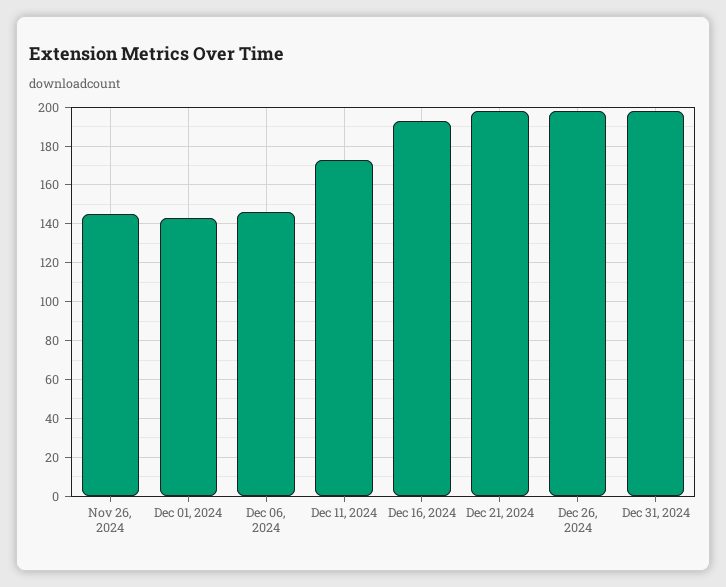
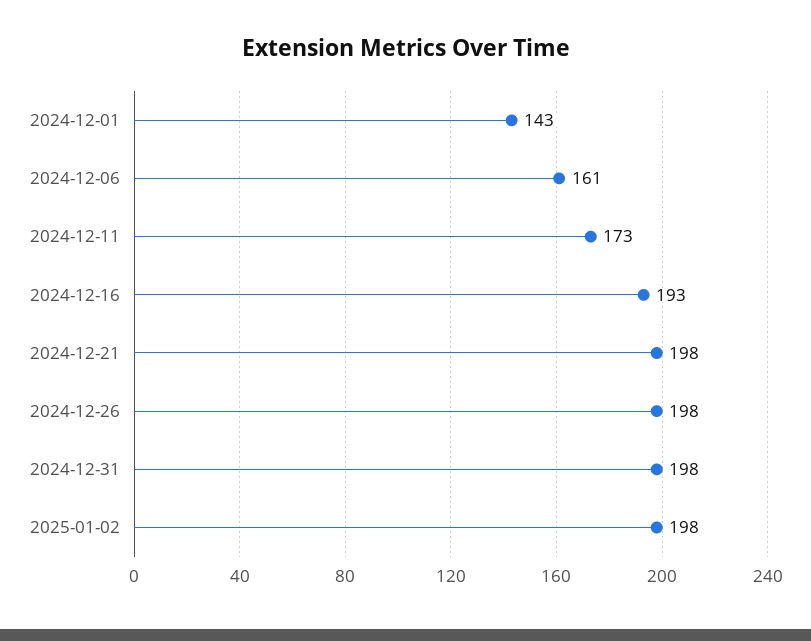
Nov 26, 2024: 145 -> none
Dec 06, 2024: 145 -> 161
2025-01-02: none -> 198

